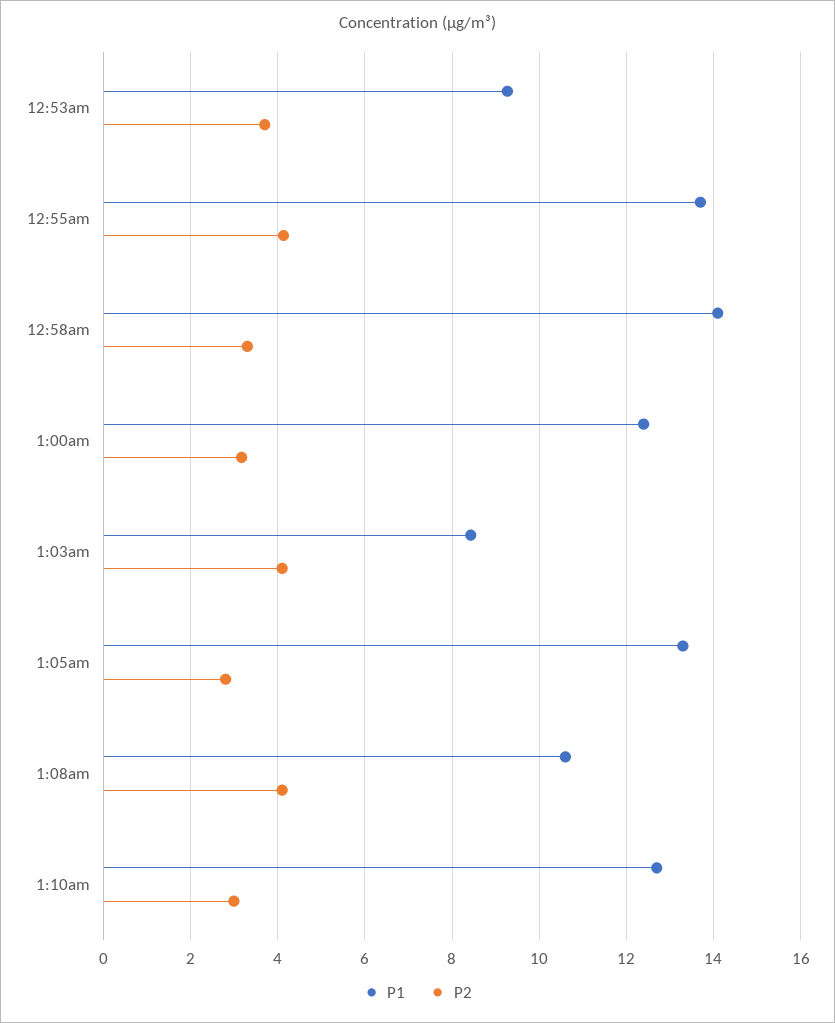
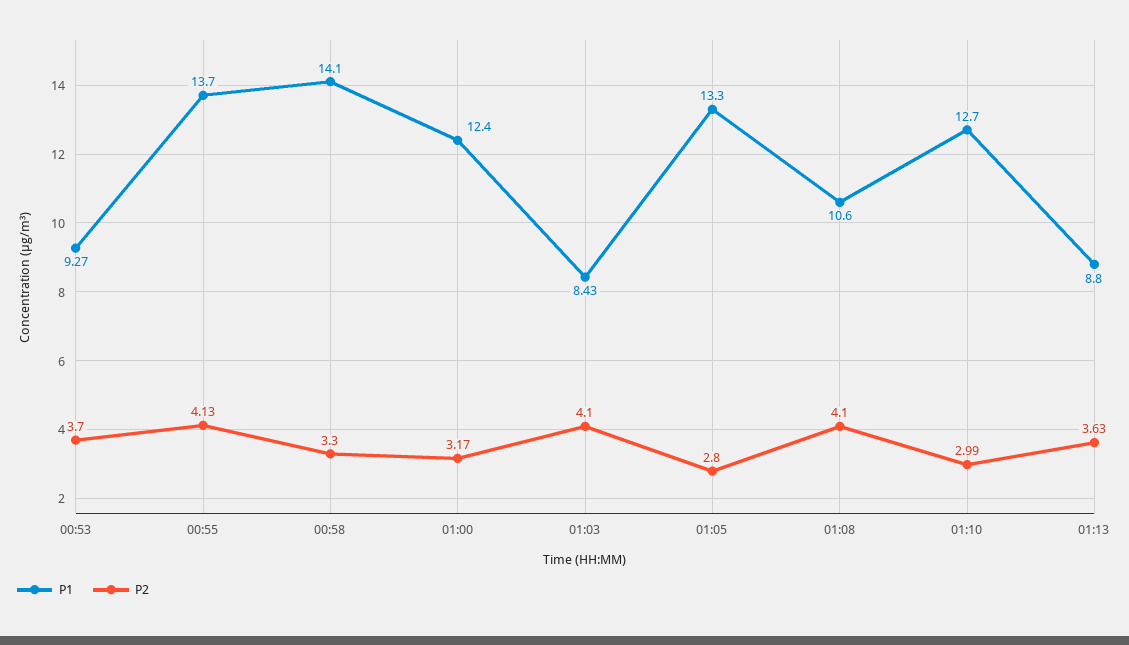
P1, 01:13: none -> 8.8
P2, 01:13: none -> 3.63

